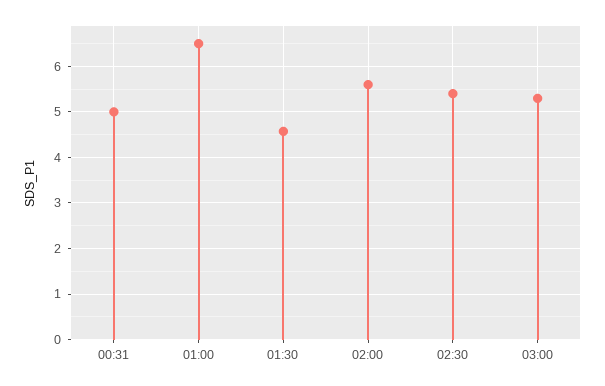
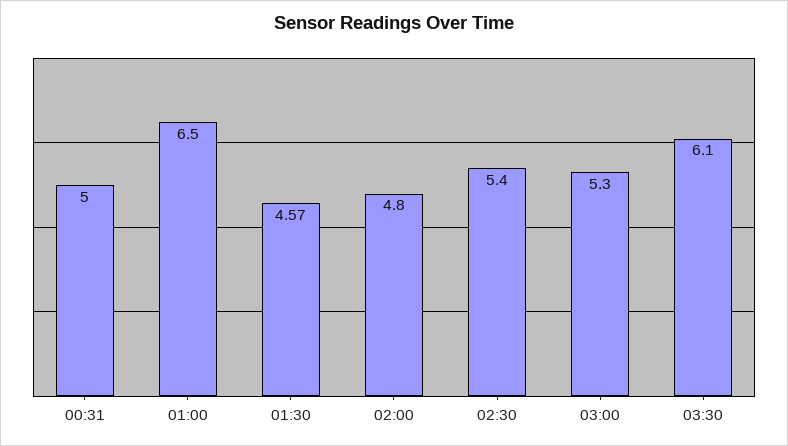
02:00: 5.6 -> 4.8
03:30: none -> 6.1

